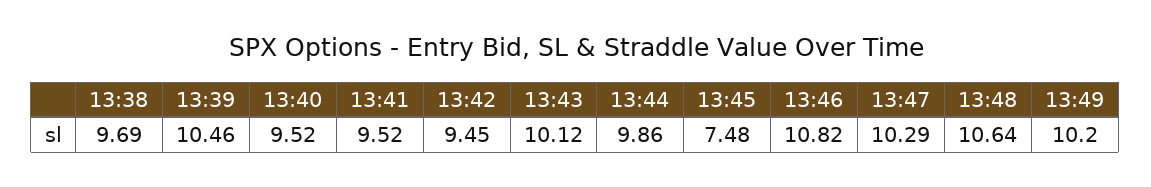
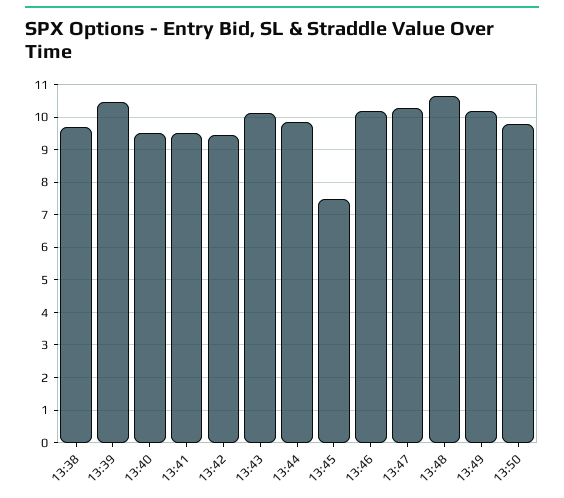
13:46: 10.82 -> 10.2
13:50: none -> 9.8

